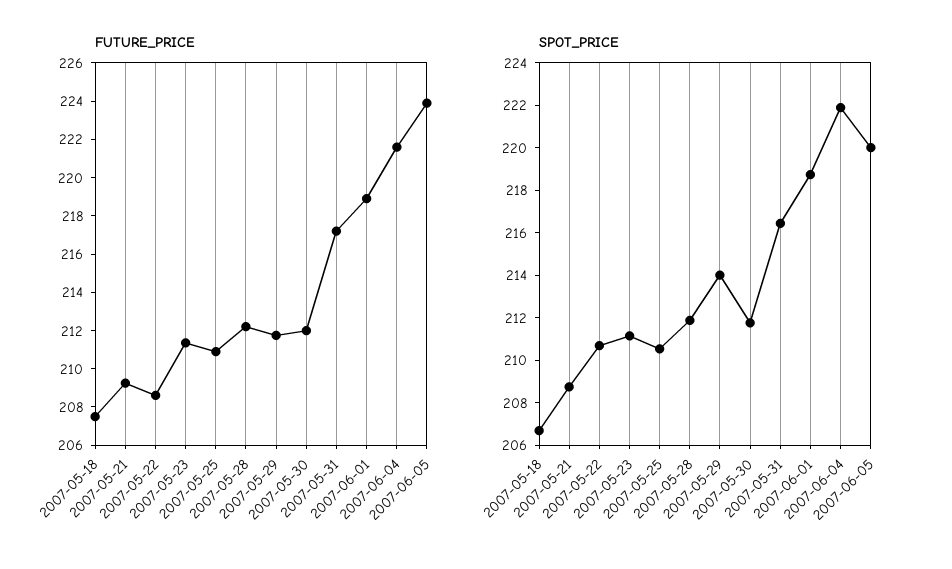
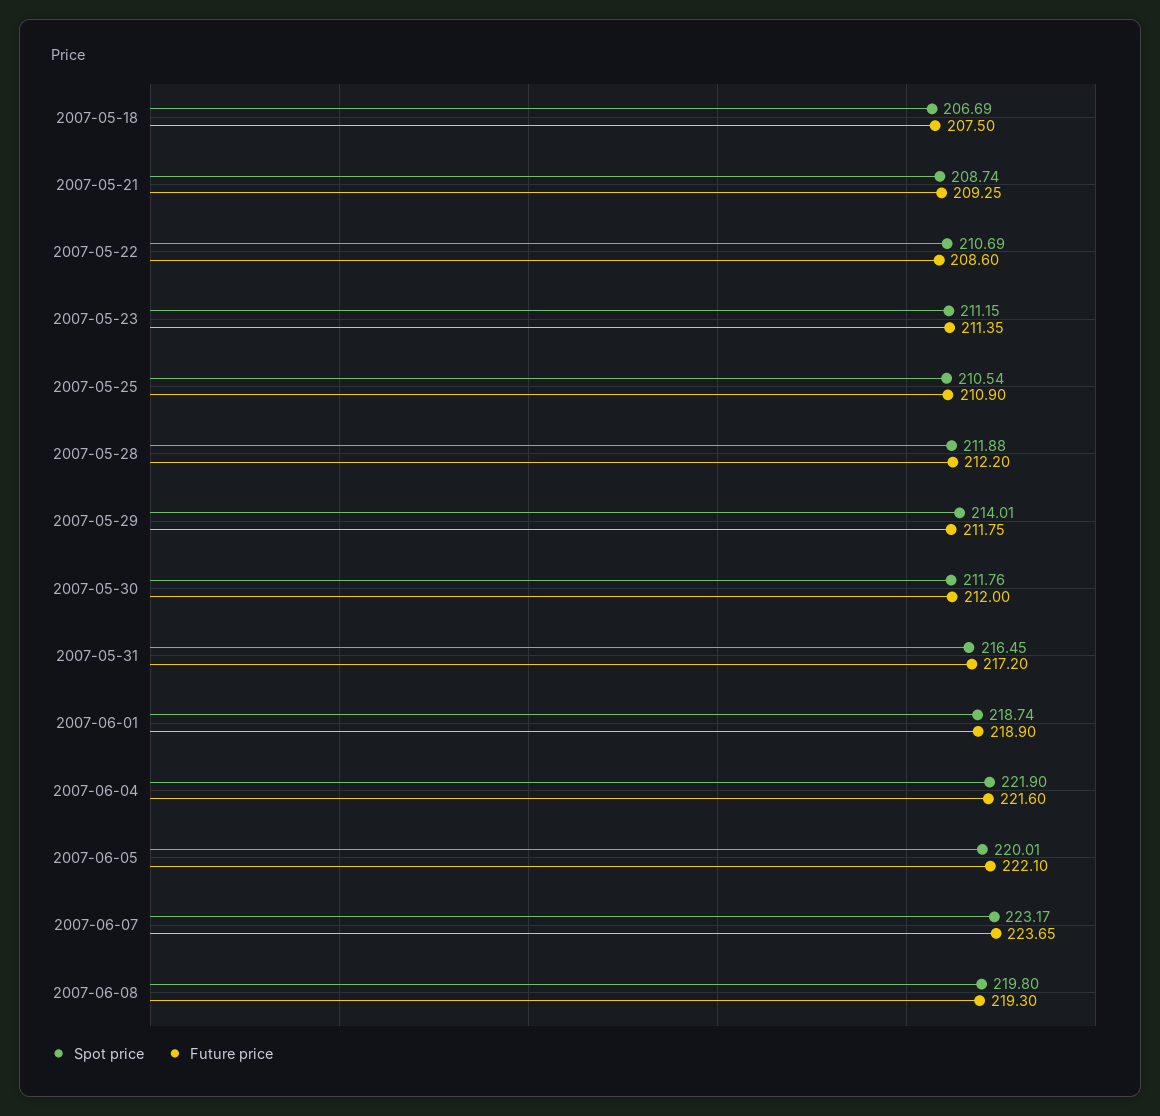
FUTURE_PRICE, 2007-06-05: 224 -> 222.1
SPOT_PRICE, 2007-06-07: none -> 223.17
FUTURE_PRICE, 2007-06-07: none -> 223.65
SPOT_PRICE, 2007-06-08: none -> 219.8
FUTURE_PRICE, 2007-06-08: none -> 219.3

